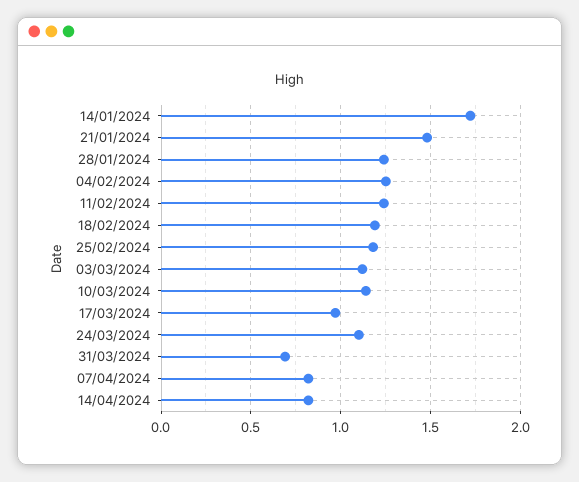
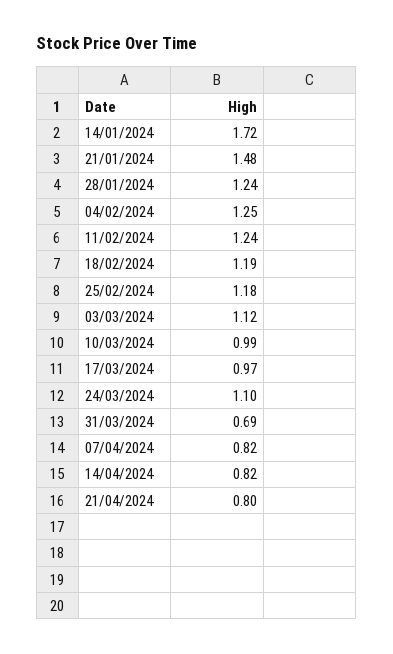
10/03/2024: 1.15 -> 0.99
21/04/2024: none -> 0.8

